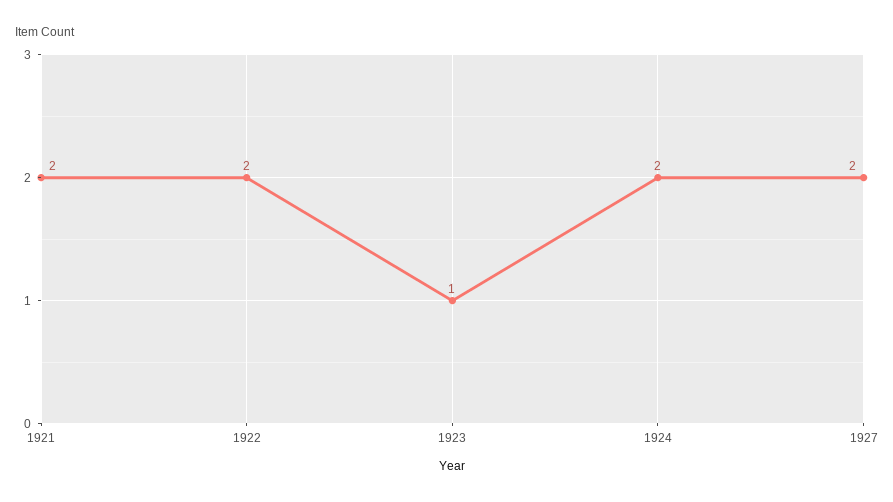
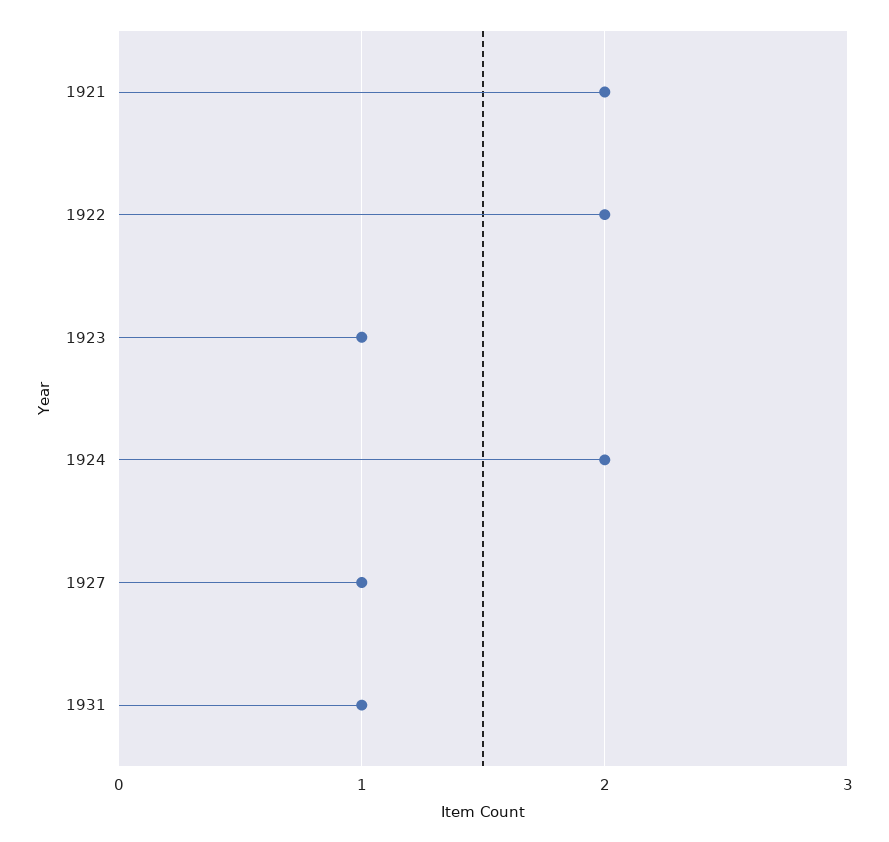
1927: 2 -> 1
1931: none -> 1

